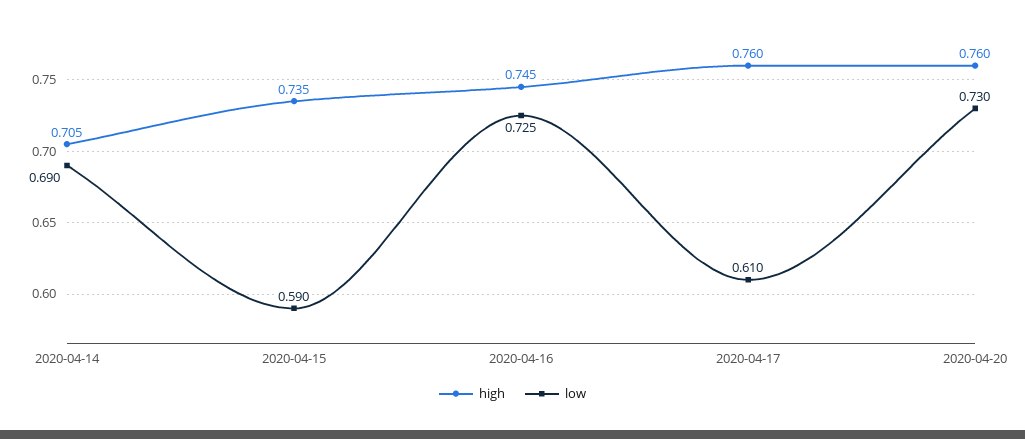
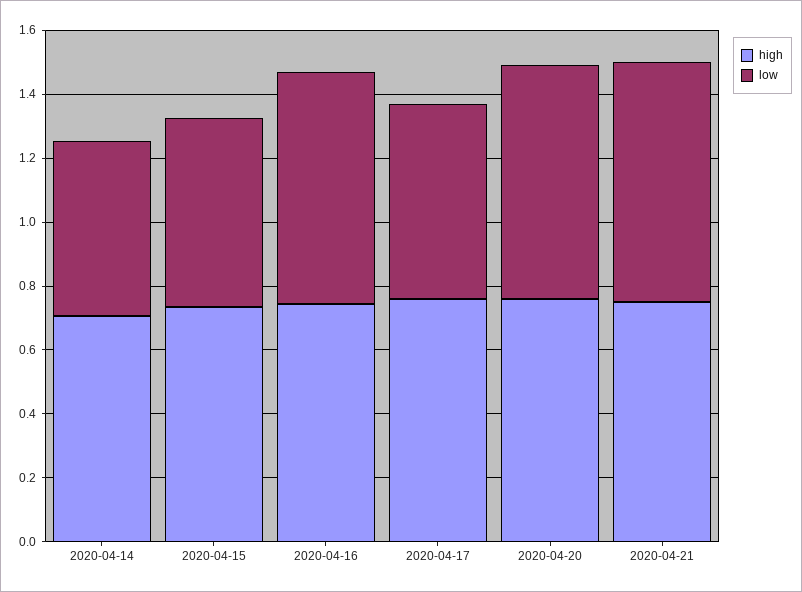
low, 2020-04-14: 0.69 -> 0.55
high, 2020-04-21: none -> 0.75
low, 2020-04-21: none -> 0.75

